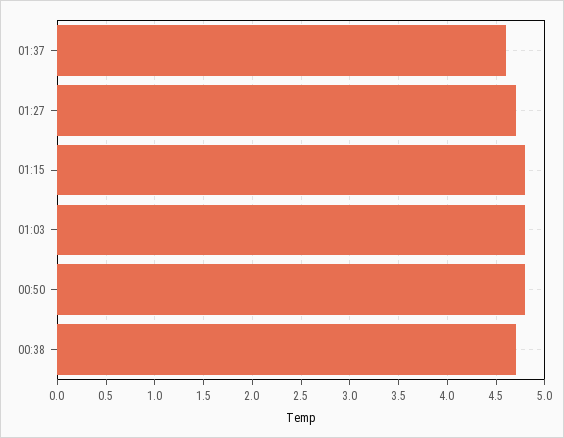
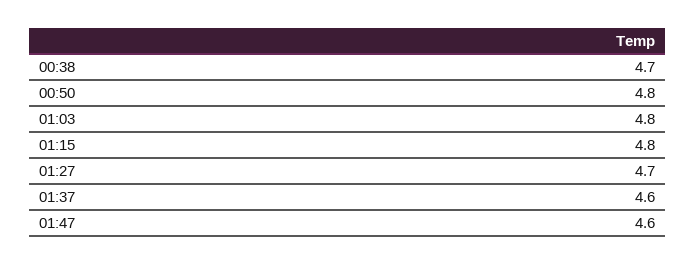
01:47: none -> 4.6

